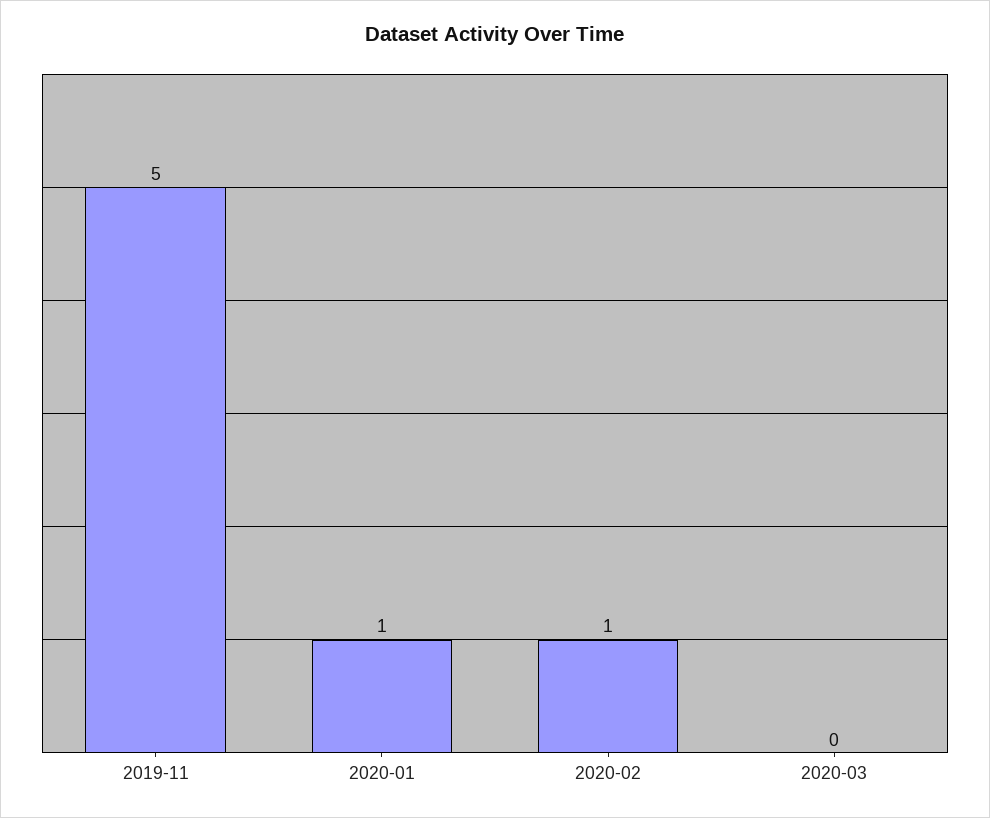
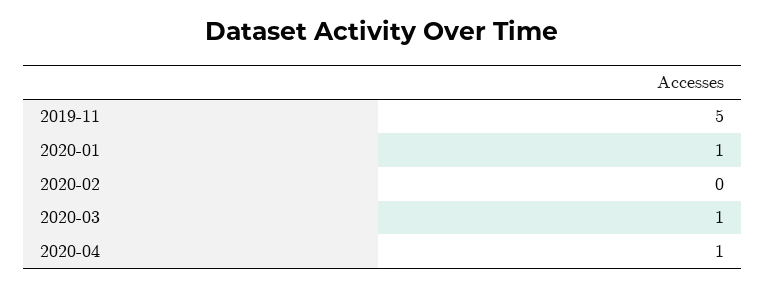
2020-02: 1 -> 0
2020-03: 0 -> 1
2020-04: none -> 1

